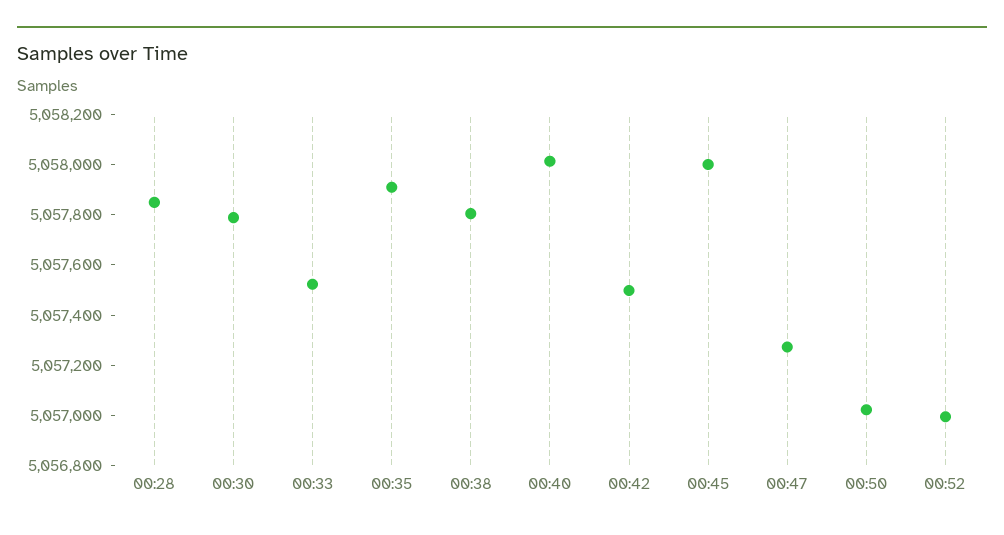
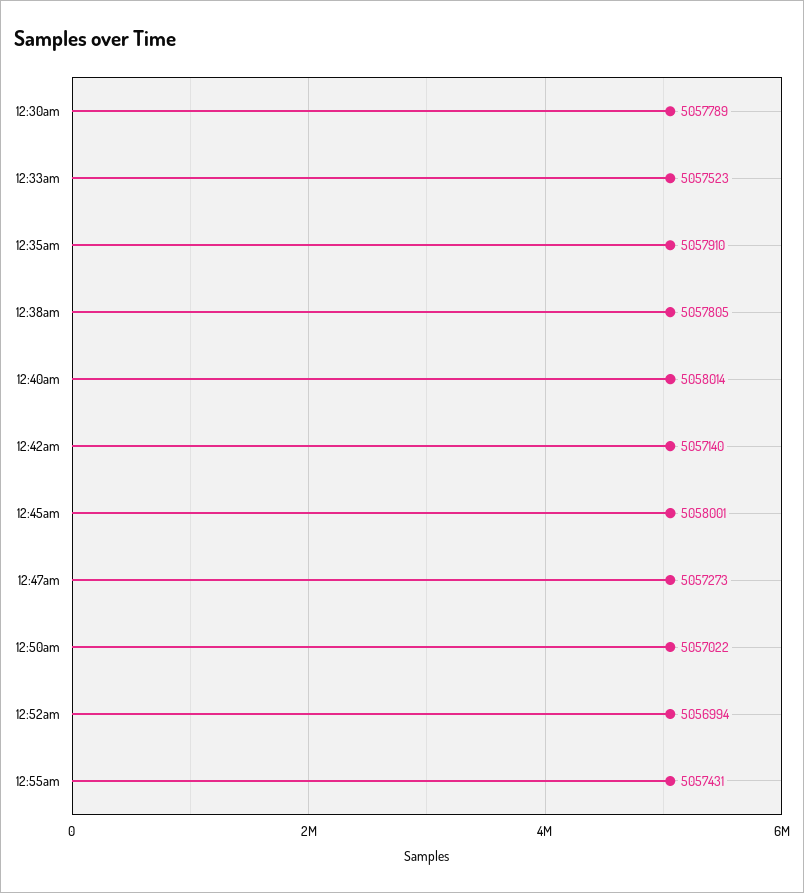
00:28: 5057850 -> none
00:42: 5057500 -> 5057140
12:55am: none -> 5057431

